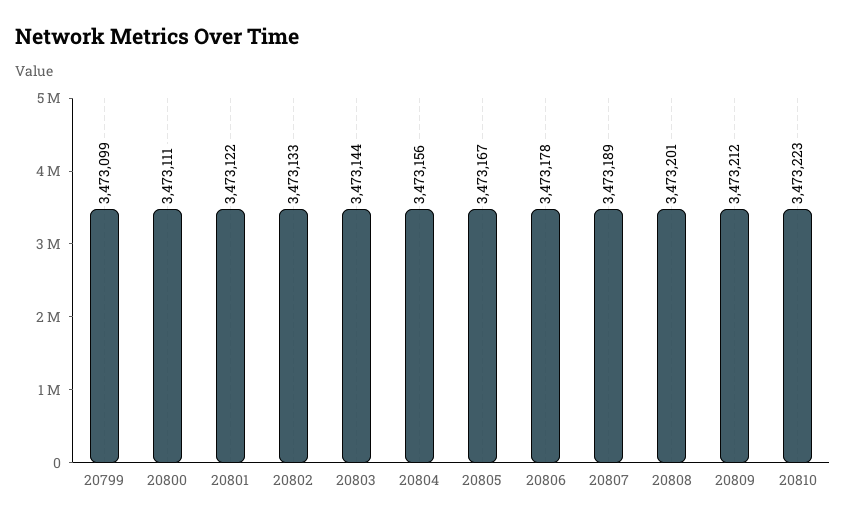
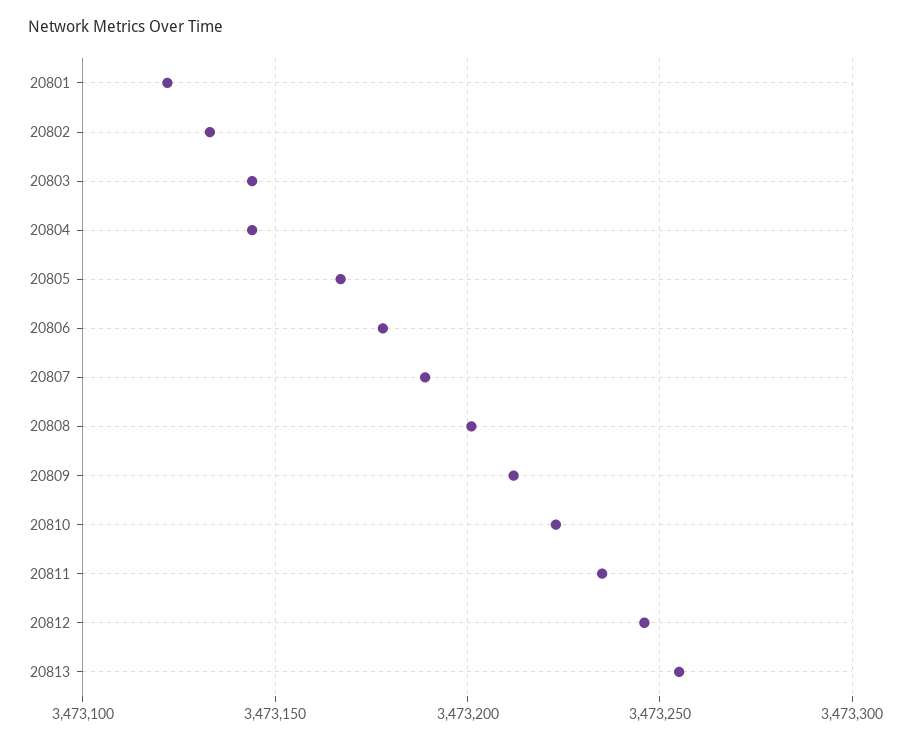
20799: 3473099 -> none
20800: 3473111 -> none
20804: 3473156 -> 3473145
20811: none -> 3473235
20812: none -> 3473245
20813: none -> 3473255

